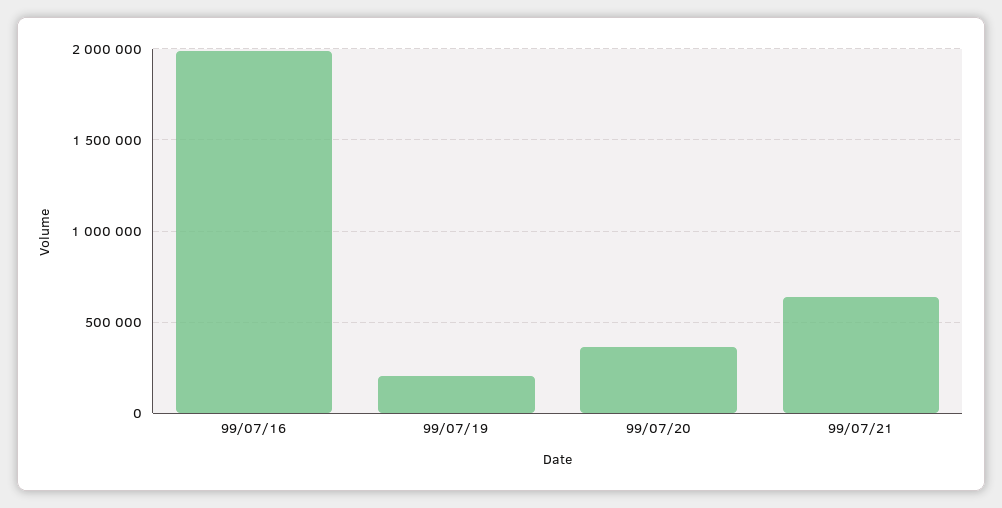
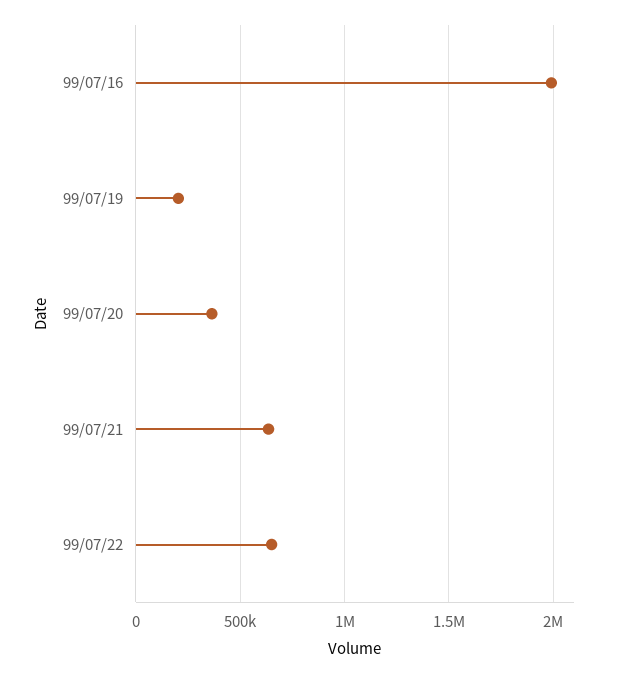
99/07/22: none -> 650000

